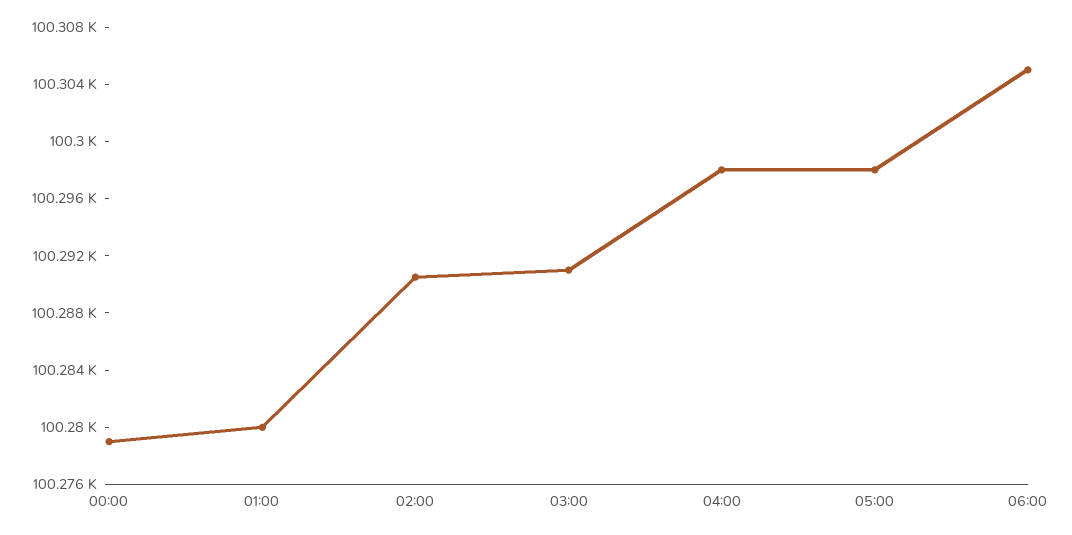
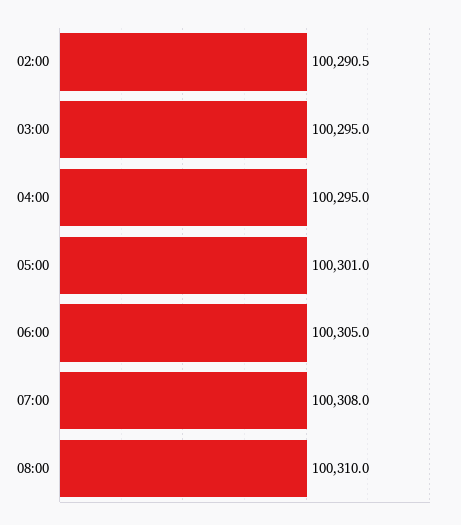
00:00: 100279 -> none
01:00: 100280 -> none
03:00: 100291 -> 100295
04:00: 100298 -> 100295
05:00: 100298 -> 100301
07:00: none -> 100308
08:00: none -> 100310

